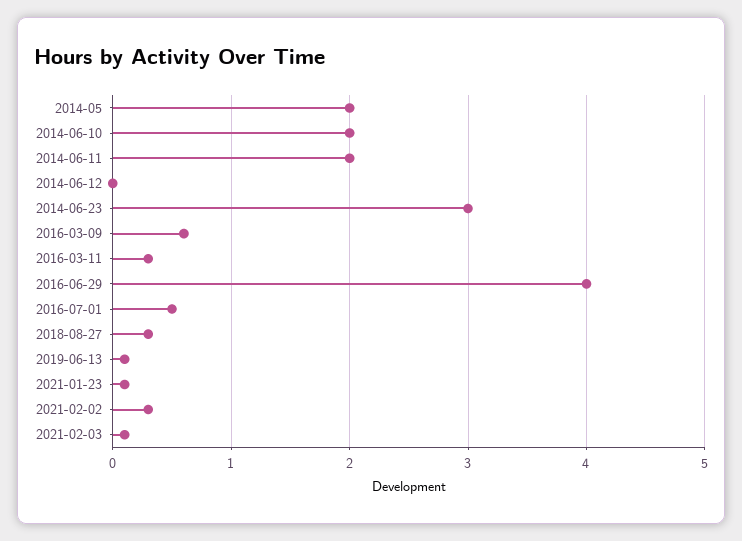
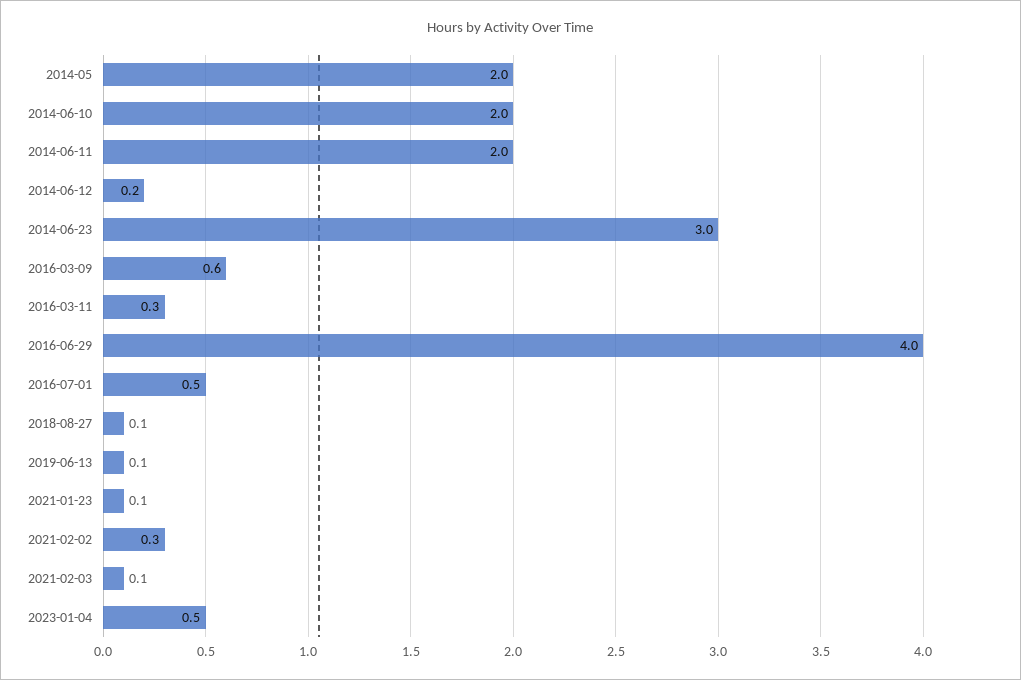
2014-06-12: 0 -> 0.2
2018-08-27: 0.3 -> 0.1
2023-01-04: none -> 0.5

